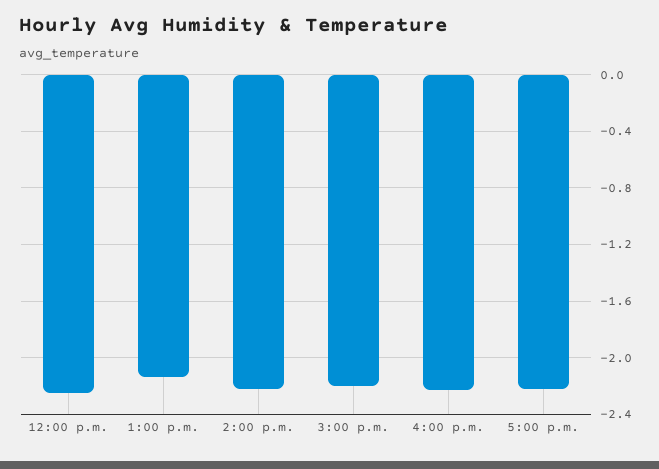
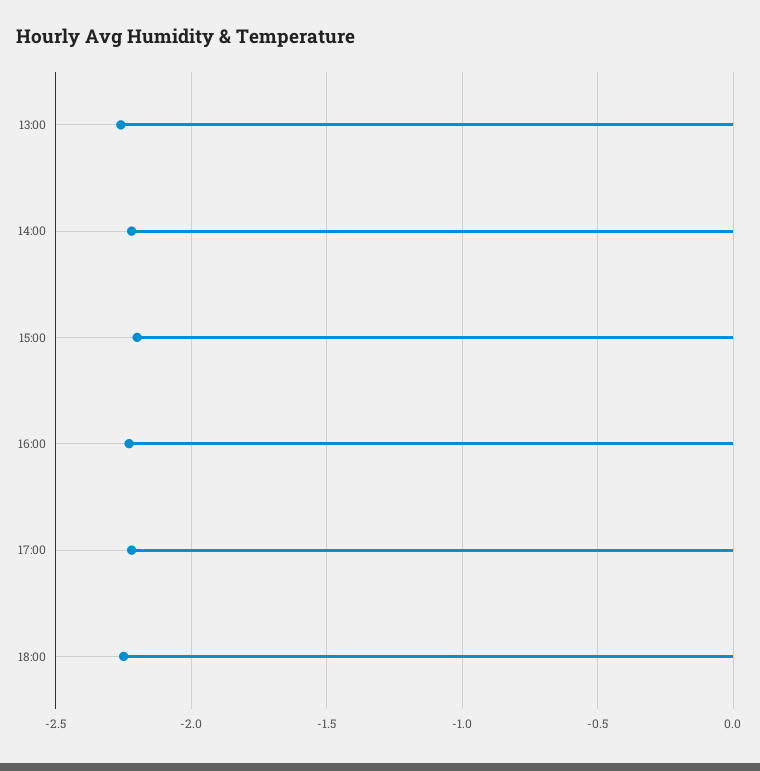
12:00 p.m.: -2.25 -> none
1:00 p.m.: -2.15 -> -2.25
18:00: none -> -2.25

